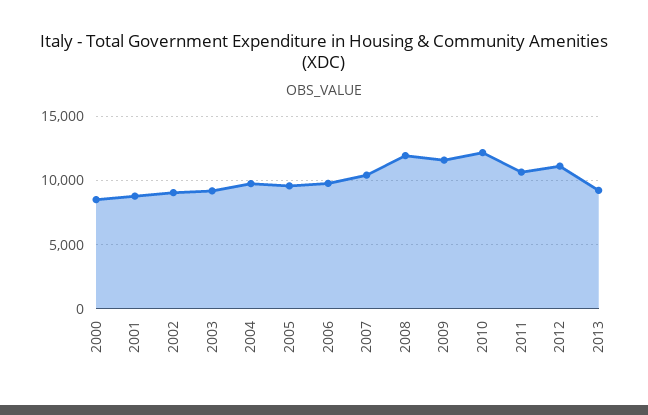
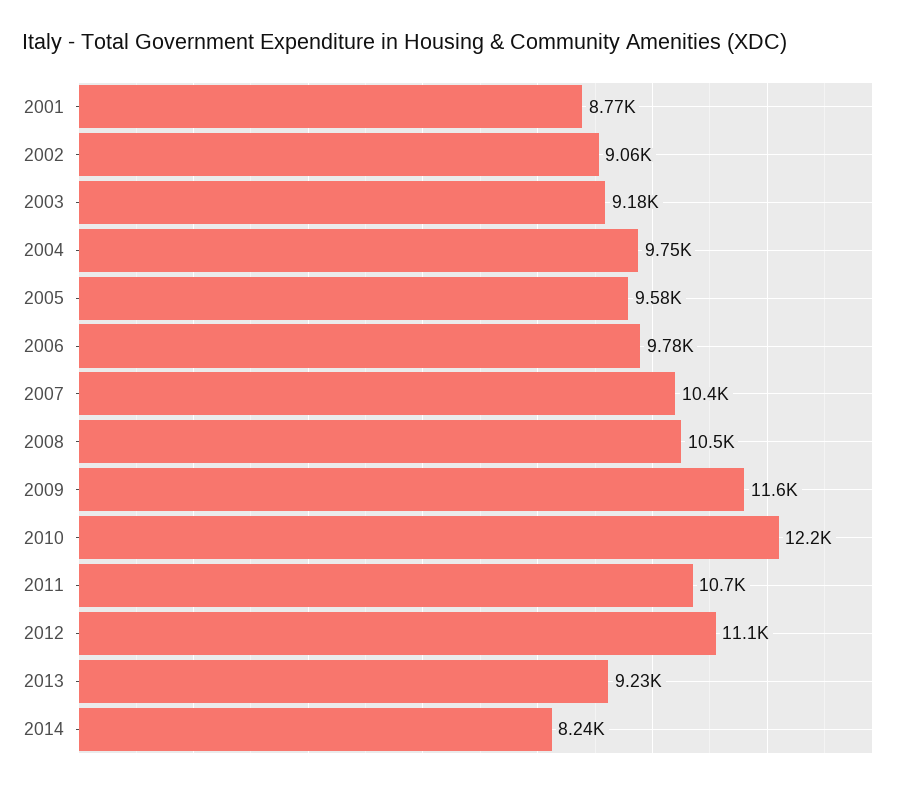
2000: 8500 -> none
2008: 12000 -> 10500
2014: none -> 8240

